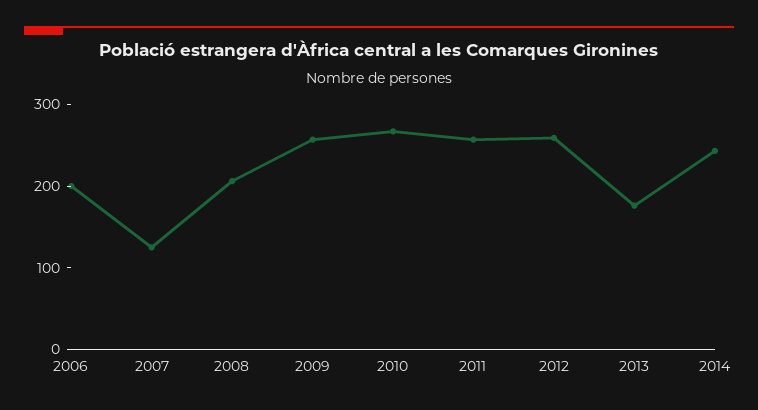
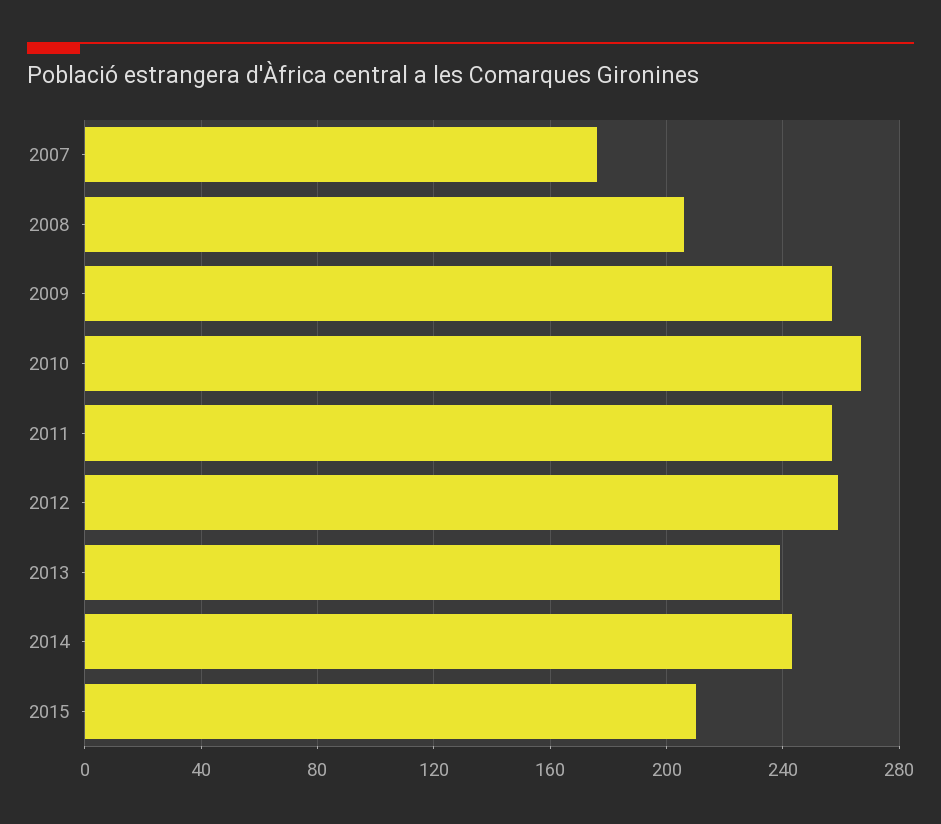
2006: 200 -> none
2007: 120 -> 175
2013: 180 -> 240
2015: none -> 210

